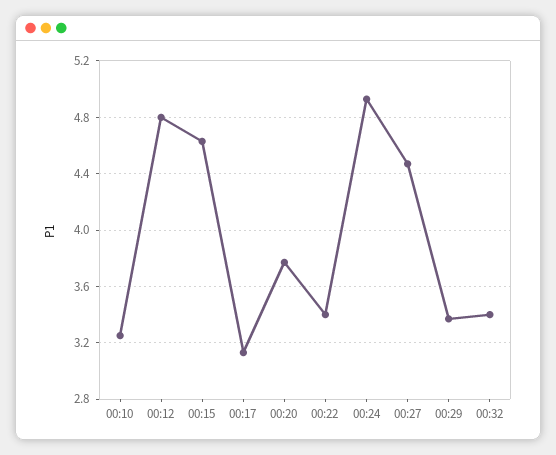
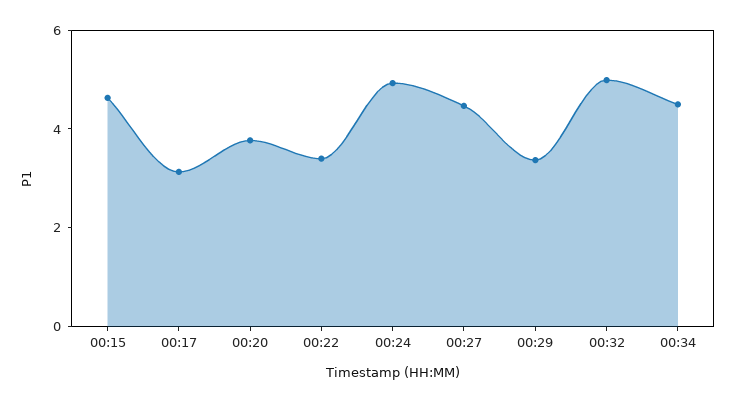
00:10: 3.25 -> none
00:12: 4.8 -> none
00:32: 3.4 -> 5
00:34: none -> 4.5

